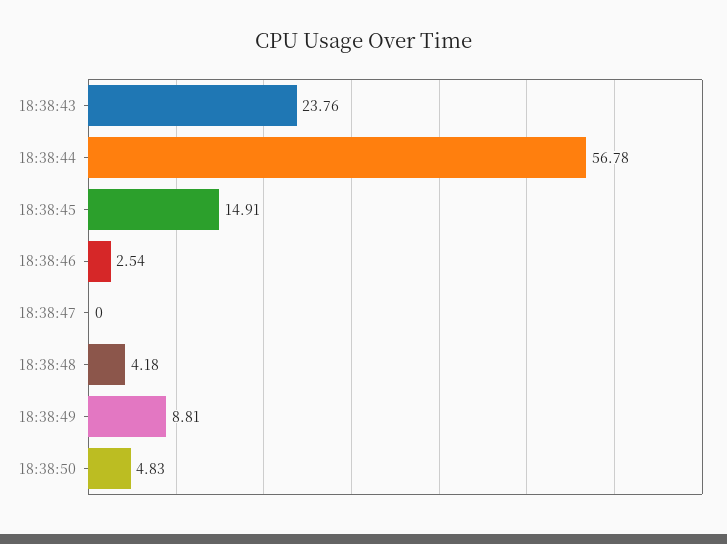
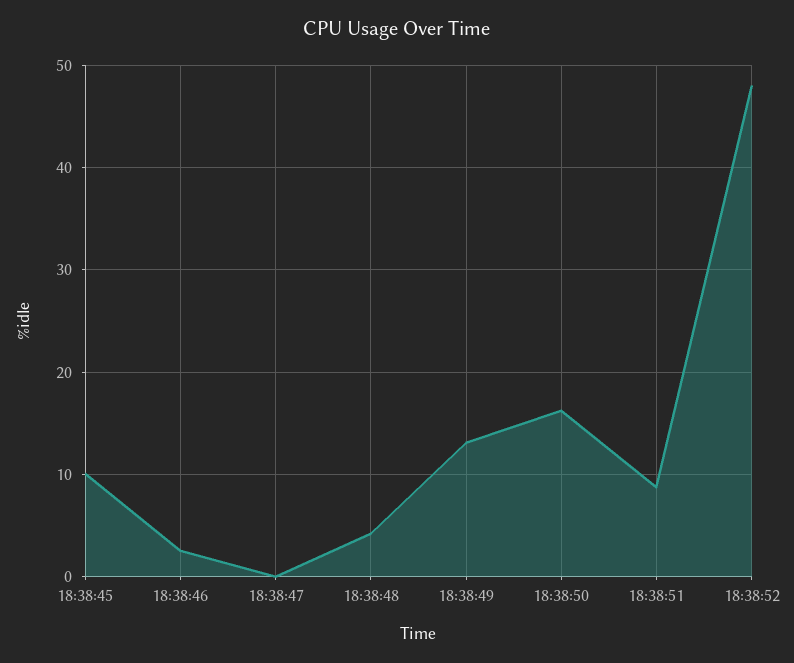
18:38:43: 23.76 -> none
18:38:44: 56.78 -> none
18:38:45: 14.91 -> 10
18:38:49: 8.81 -> 13
18:38:50: 4.83 -> 16
18:38:51: none -> 9
18:38:52: none -> 48

